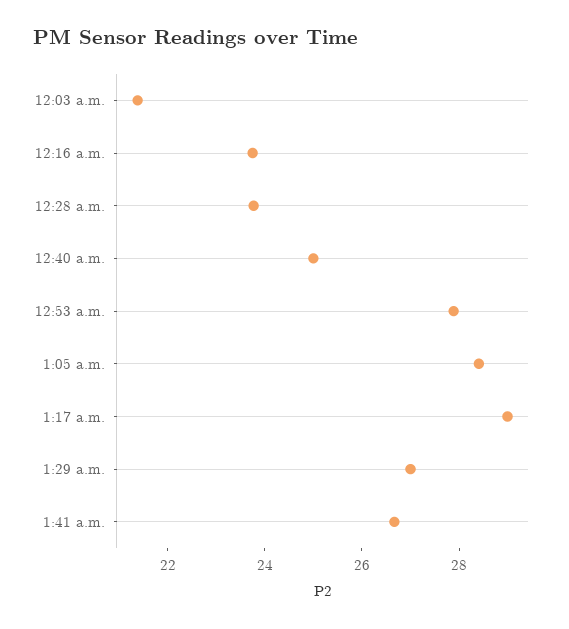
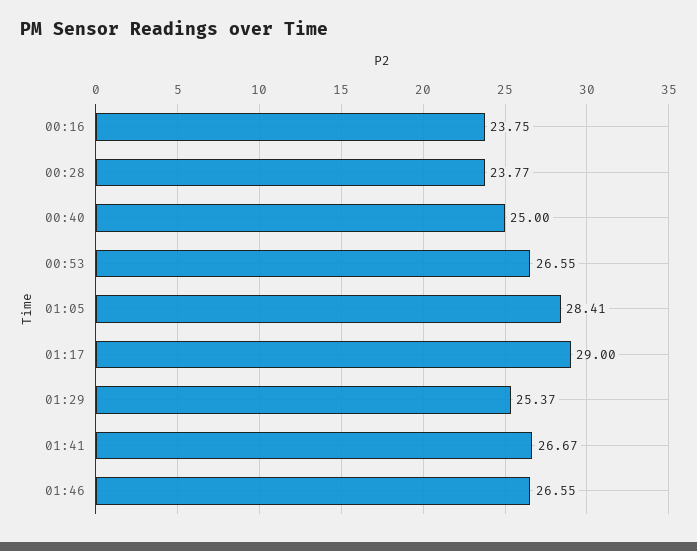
12:03 a.m.: 21.5 -> none
12:53 a.m.: 28 -> 26.55
1:29 a.m.: 27 -> 25.37
01:46: none -> 26.55

